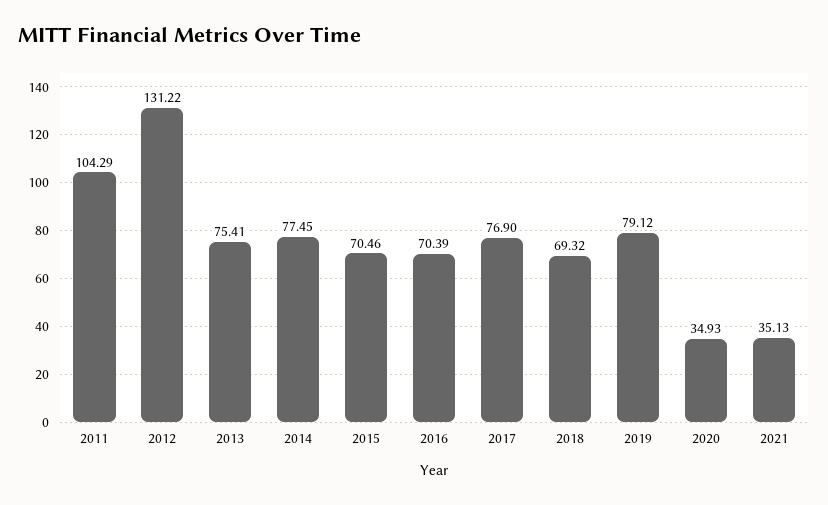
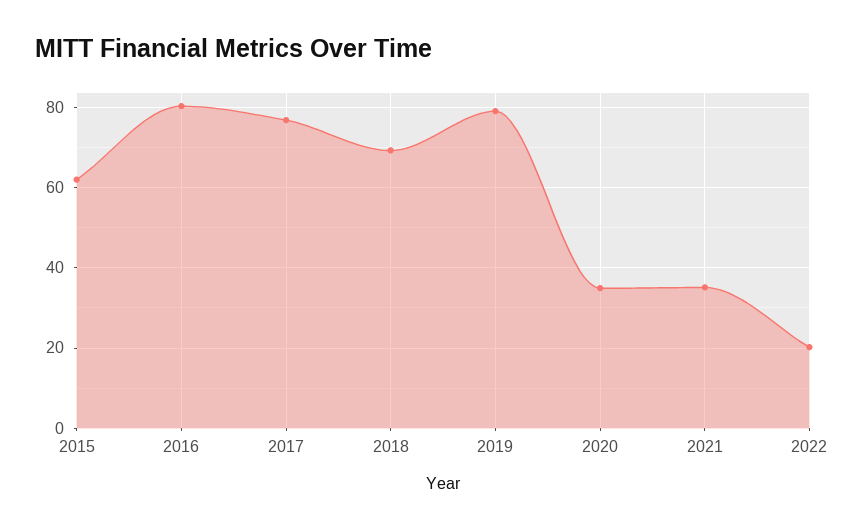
2011: 104.29 -> none
2012: 131.22 -> none
2013: 75.41 -> none
2014: 77.45 -> none
2015: 70.46 -> 62
2016: 70.39 -> 80
2022: none -> 20

